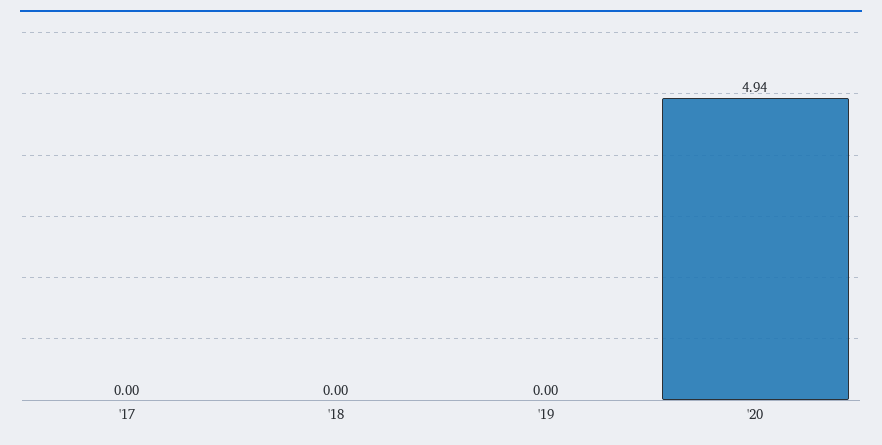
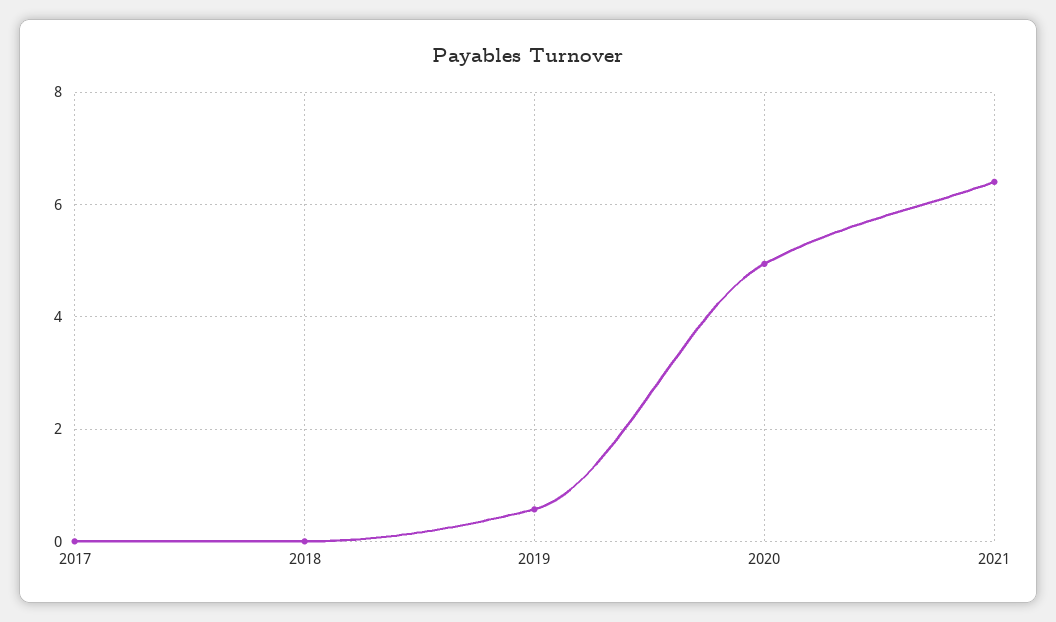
'19: 0 -> 0.6
2021: none -> 6.4

